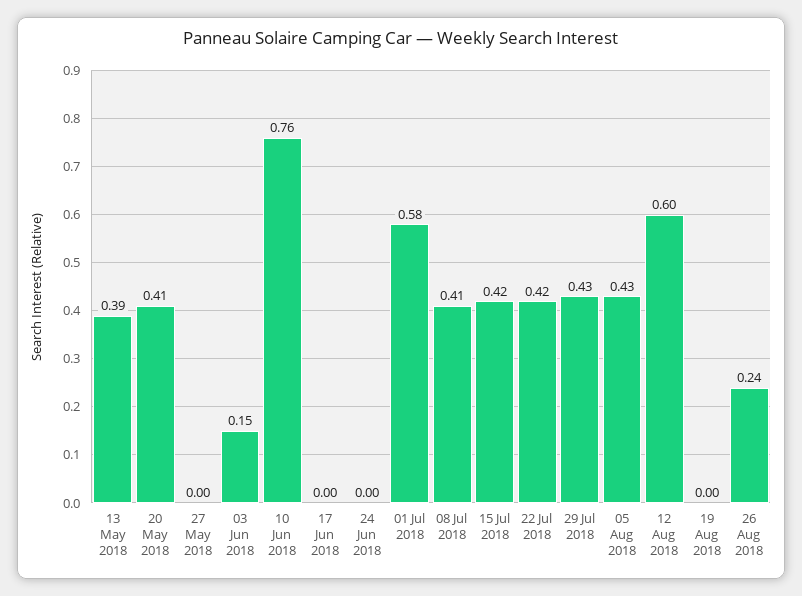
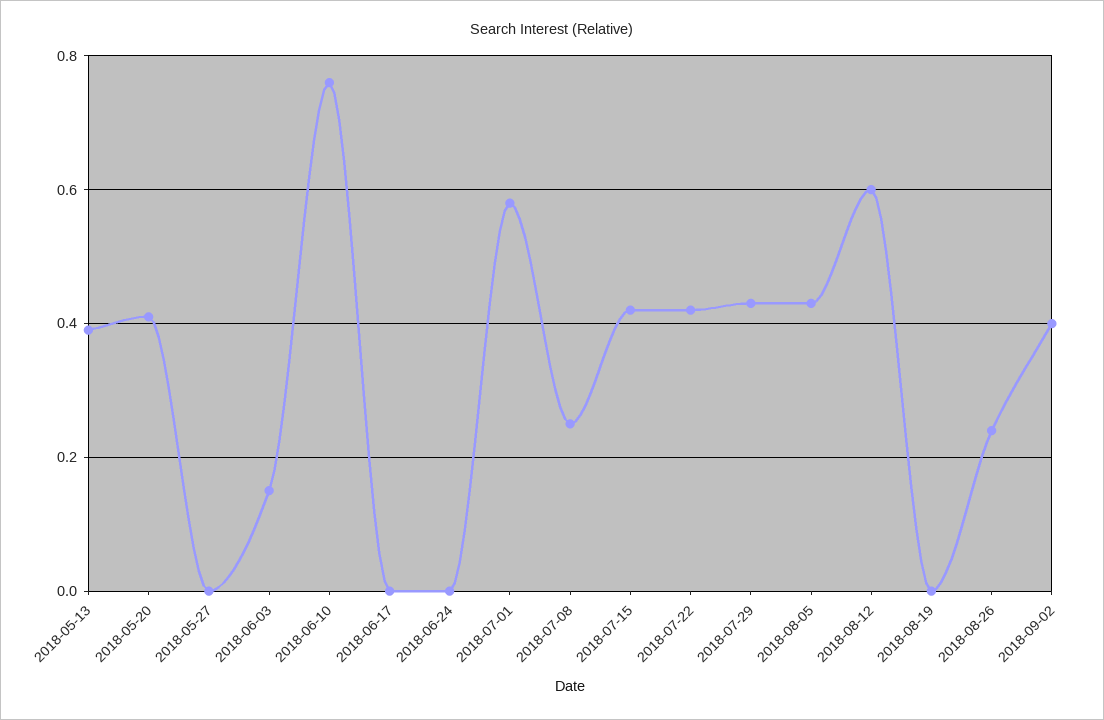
08 Jul 2018: 0.41 -> 0.25
2018-09-02: none -> 0.4

